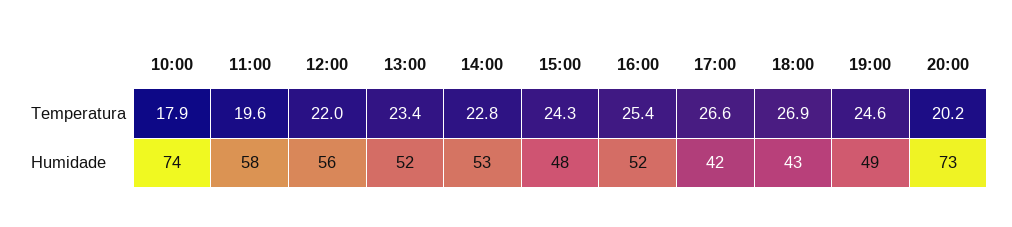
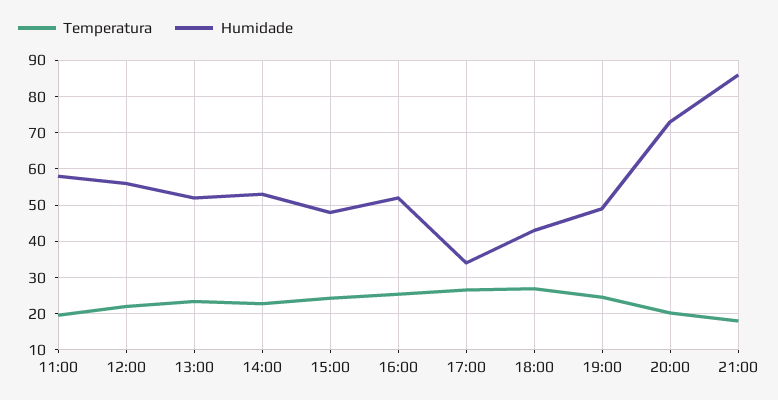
Temperatura, 10:00: 17.9 -> none
Humidade, 10:00: 74 -> none
Humidade, 17:00: 42 -> 34
Temperatura, 21:00: none -> 18
Humidade, 21:00: none -> 86

